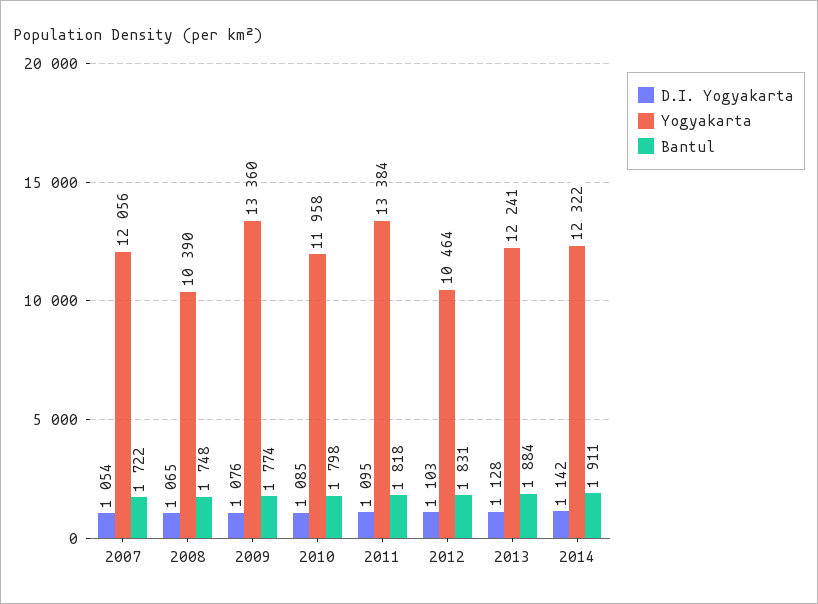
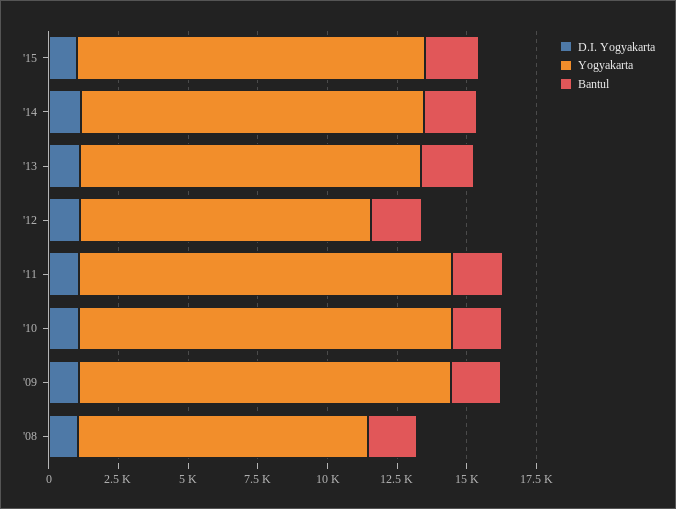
D.I. Yogyakarta, 2007: 1054 -> none
Yogyakarta, 2007: 12056 -> none
Bantul, 2007: 1722 -> none
Yogyakarta, 2010: 11958 -> 13500
D.I. Yogyakarta, '15: none -> 1000
Yogyakarta, '15: none -> 12500
Bantul, '15: none -> 2000

